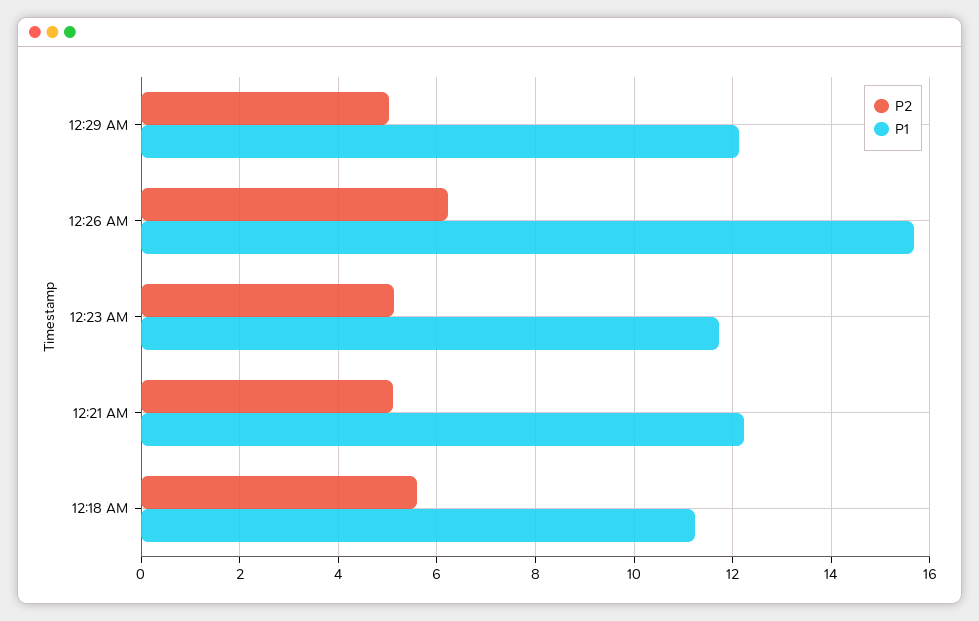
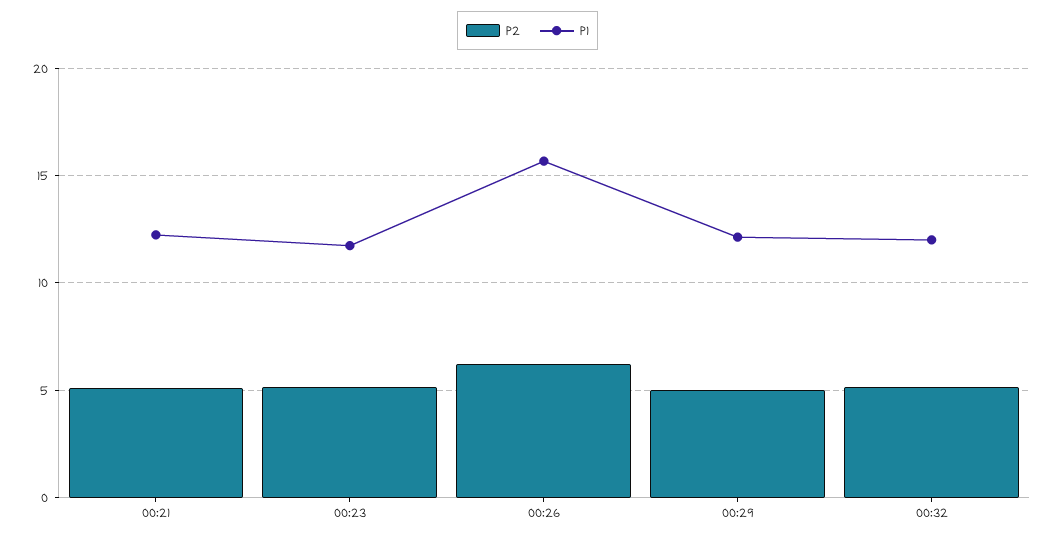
P2, 12:18 AM: 5.6 -> none
P1, 12:18 AM: 11.2 -> none
P2, 00:32: none -> 5
P1, 00:32: none -> 12

